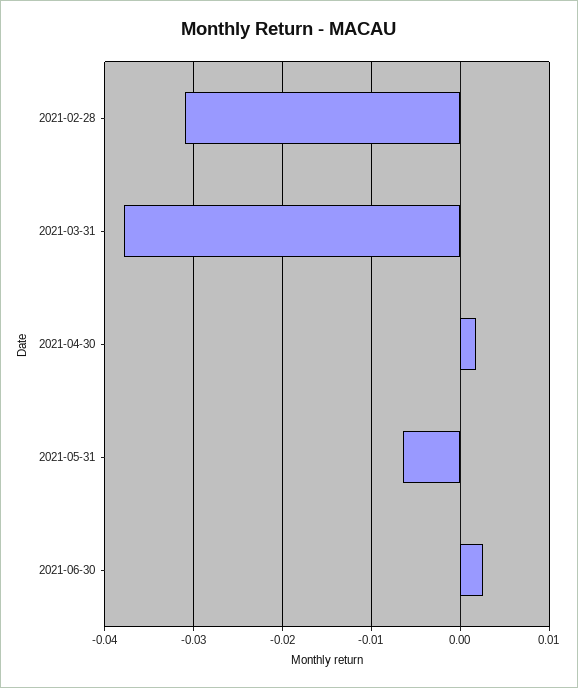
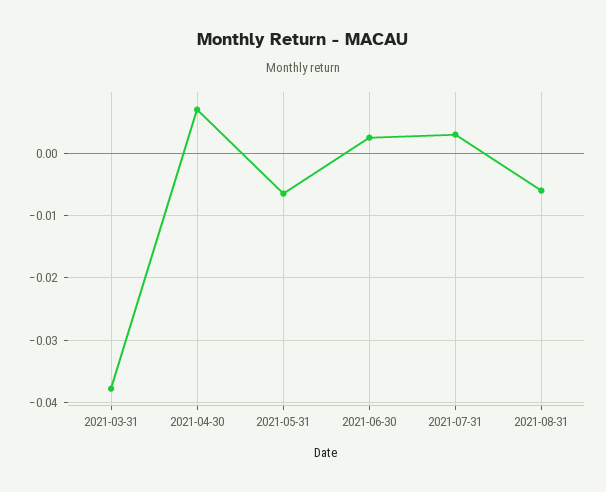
2021-02-28: -0.031 -> none
2021-04-30: 0.002 -> 0.007
2021-07-31: none -> 0.003
2021-08-31: none -> -0.006

